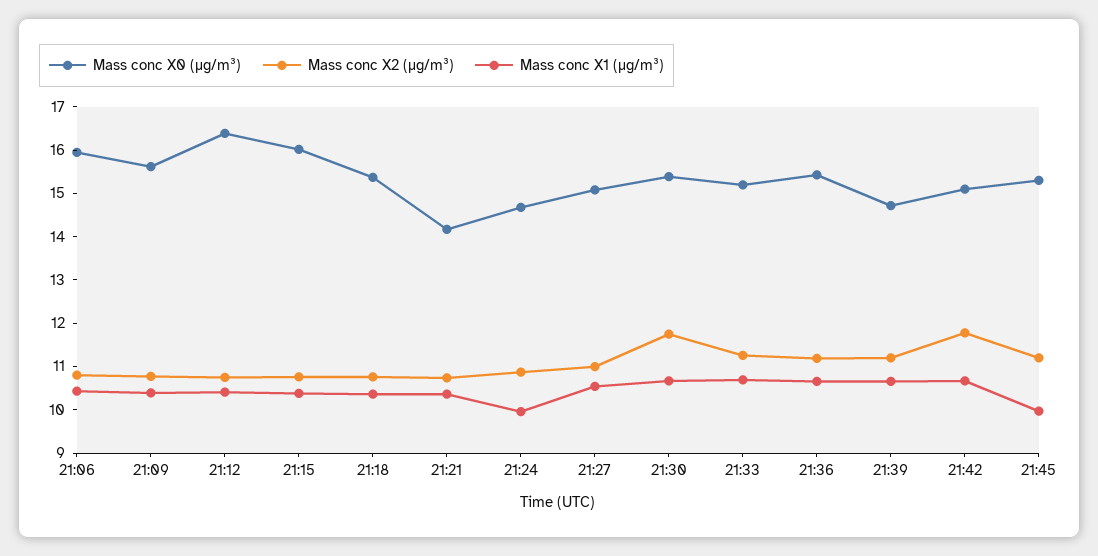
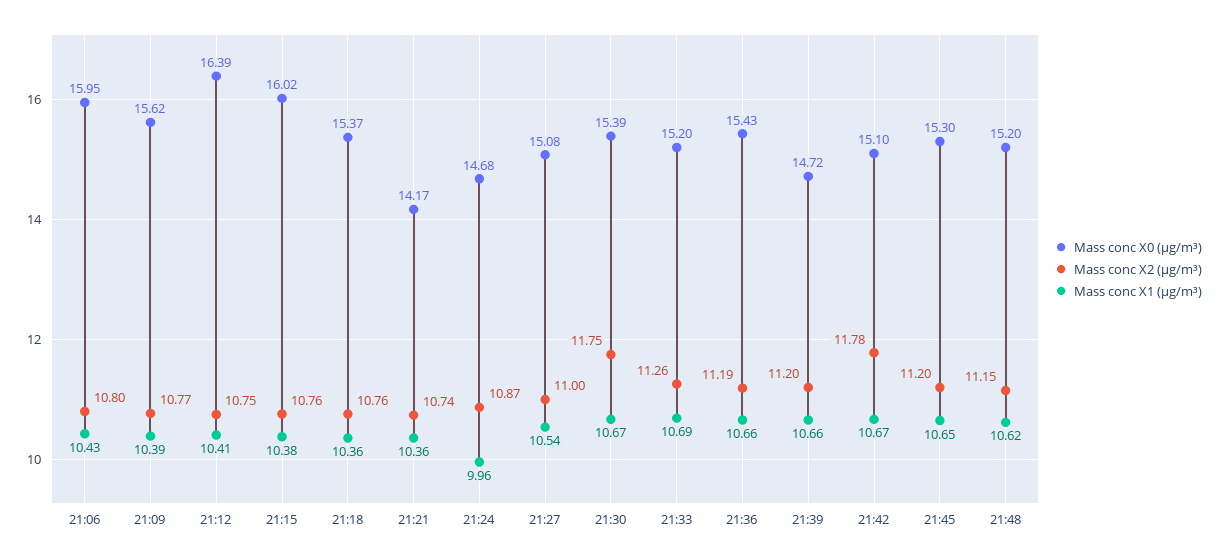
Mass conc X1 (μg/m³), 21:45: 10 -> 10.65
Mass conc X0 (μg/m³), 21:48: none -> 15.2
Mass conc X2 (μg/m³), 21:48: none -> 11.15
Mass conc X1 (μg/m³), 21:48: none -> 10.62

